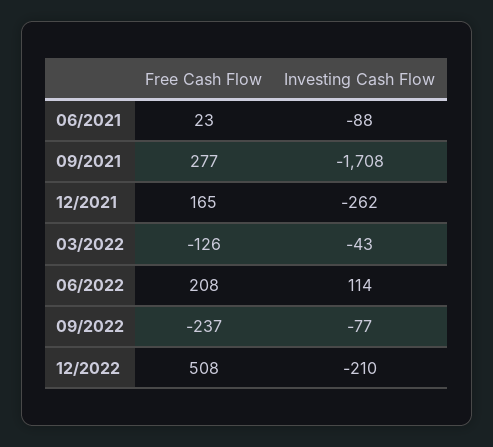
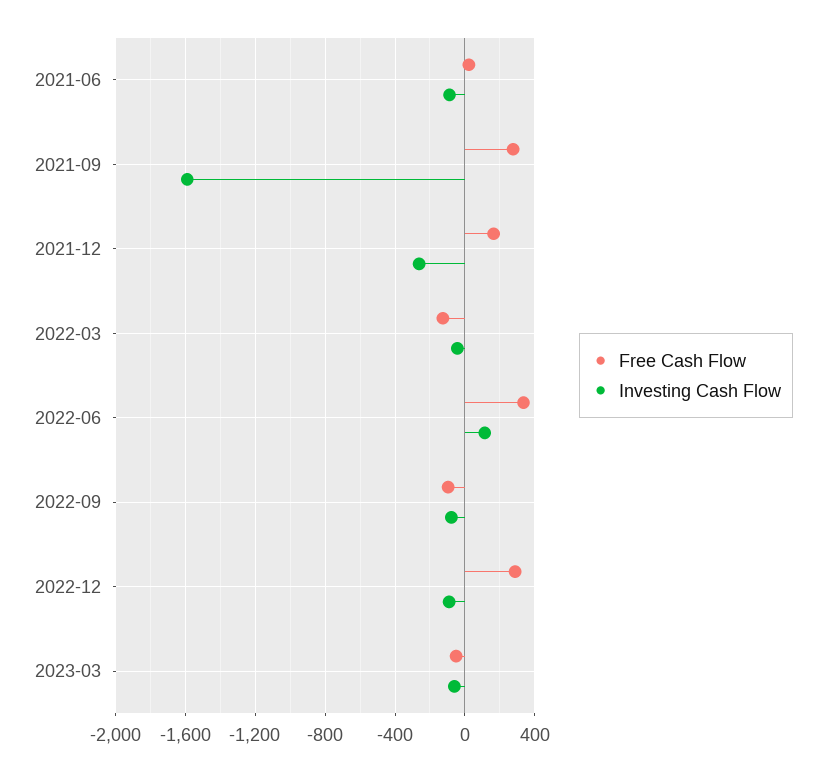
Investing Cash Flow, 09/2021: -1708 -> -1600
Free Cash Flow, 06/2022: 208 -> 350
Free Cash Flow, 09/2022: -237 -> -100
Free Cash Flow, 12/2022: 508 -> 300
Investing Cash Flow, 12/2022: -210 -> -100
Free Cash Flow, 2023-03: none -> -50
Investing Cash Flow, 2023-03: none -> -50

